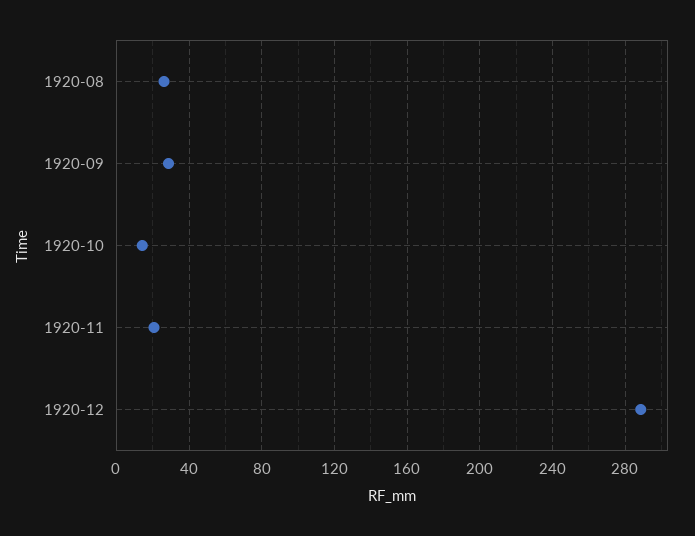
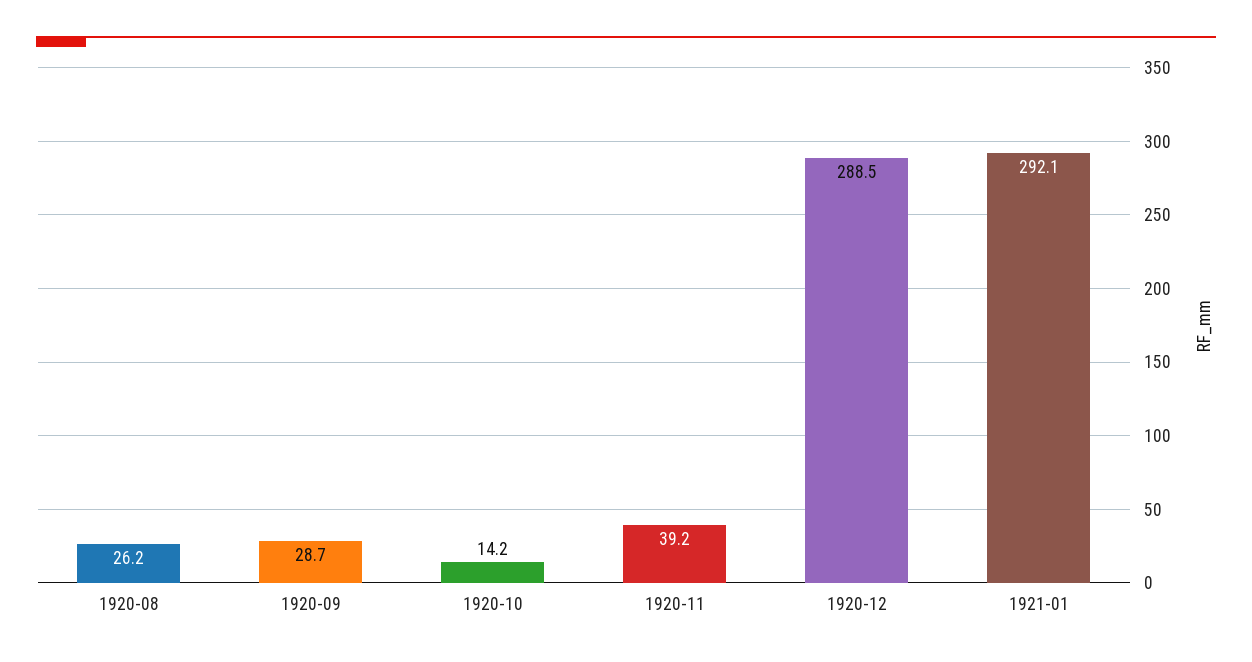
1920-11: 20 -> 39.2
1921-01: none -> 292.1

